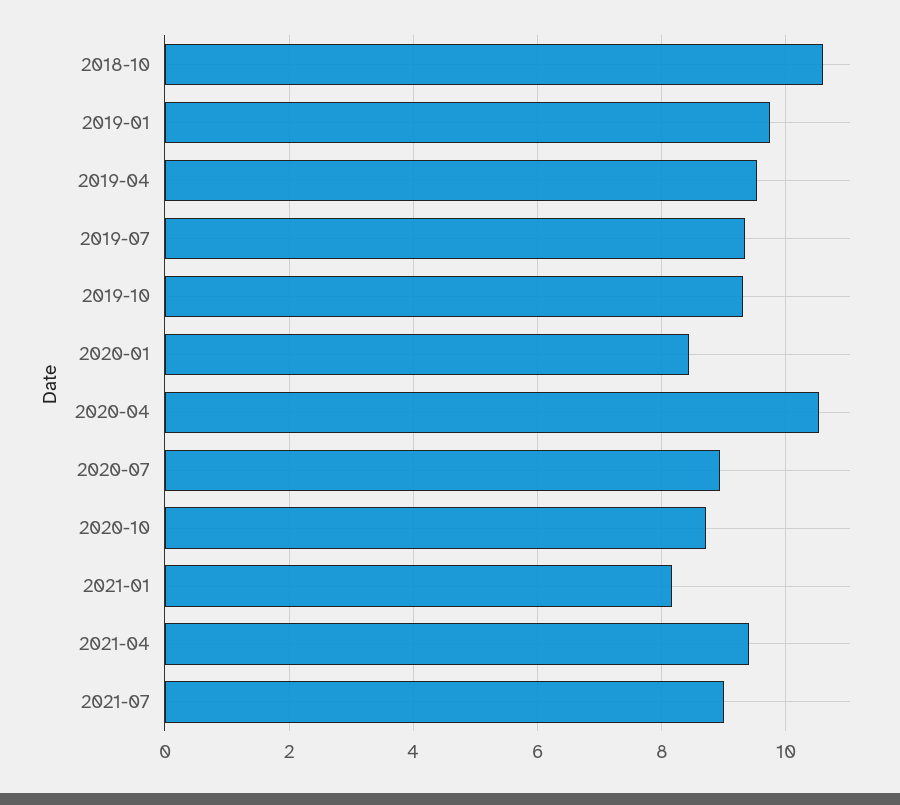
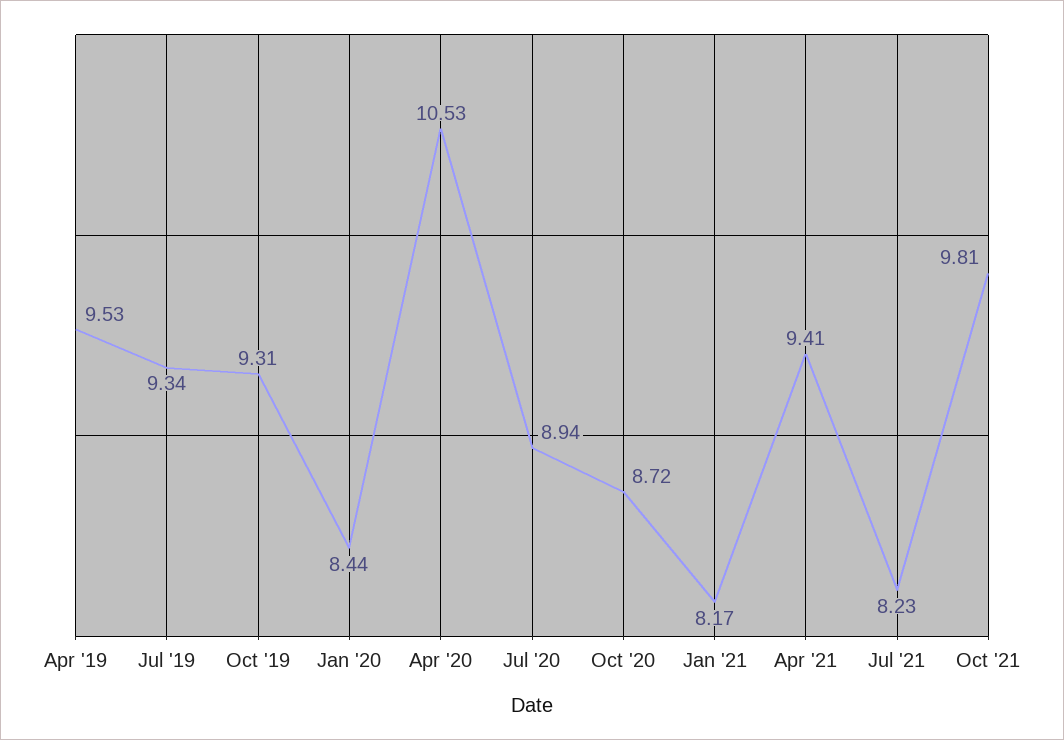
2018-10: 10.6 -> none
2019-01: 9.8 -> none
2021-07: 9 -> 8.23
Oct '21: none -> 9.81

